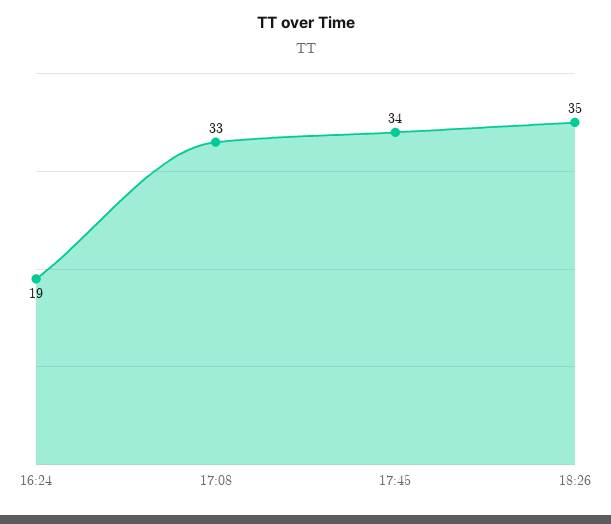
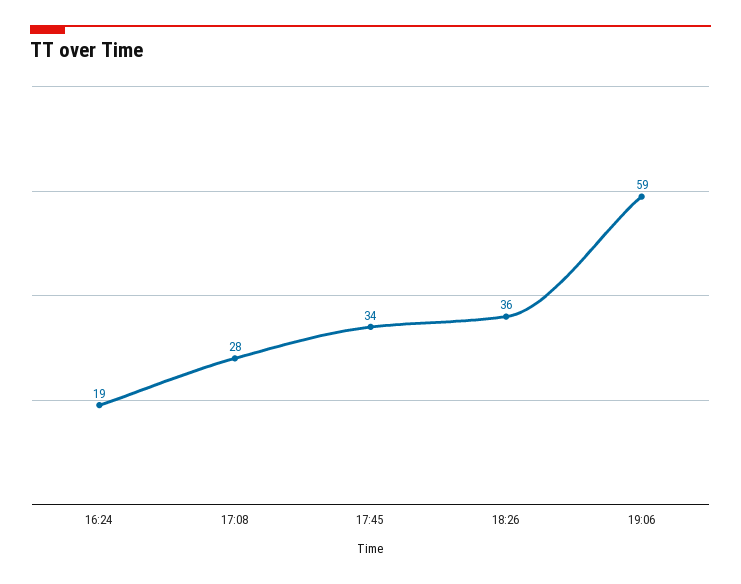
17:08: 33 -> 28
18:26: 35 -> 36
19:06: none -> 59

